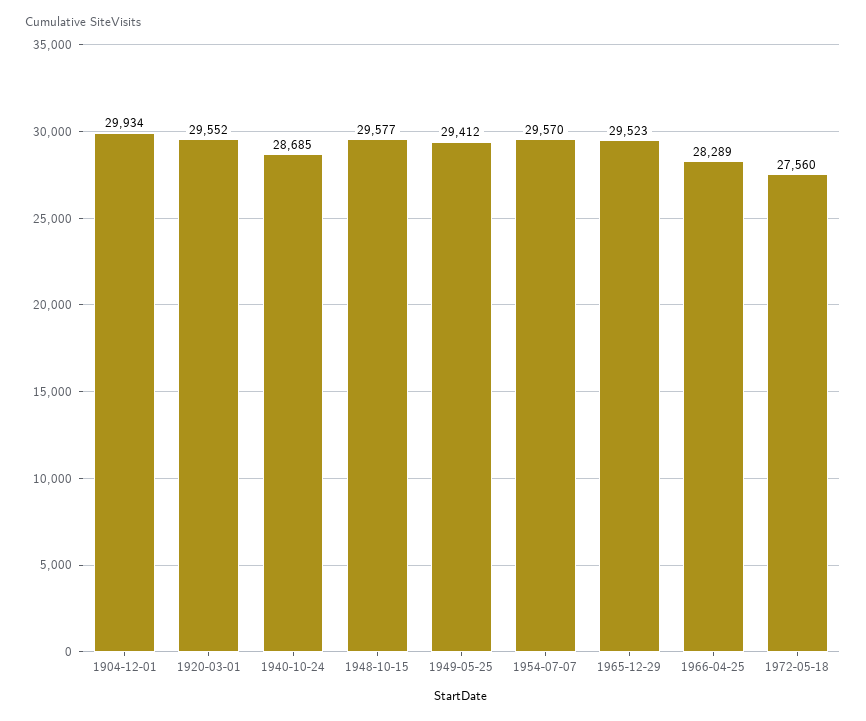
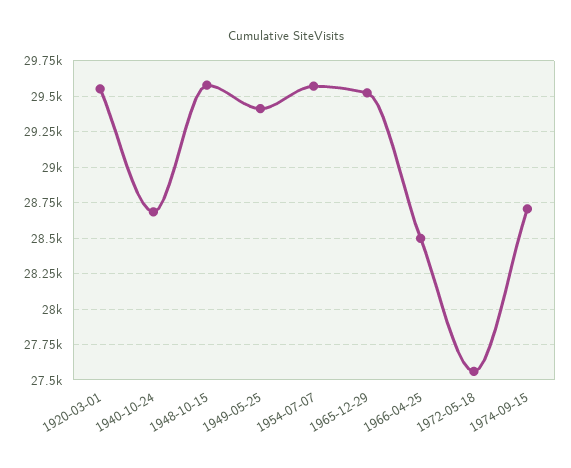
1904-12-01: 29934 -> none
1966-04-25: 28289 -> 28500
1974-09-15: none -> 28700

